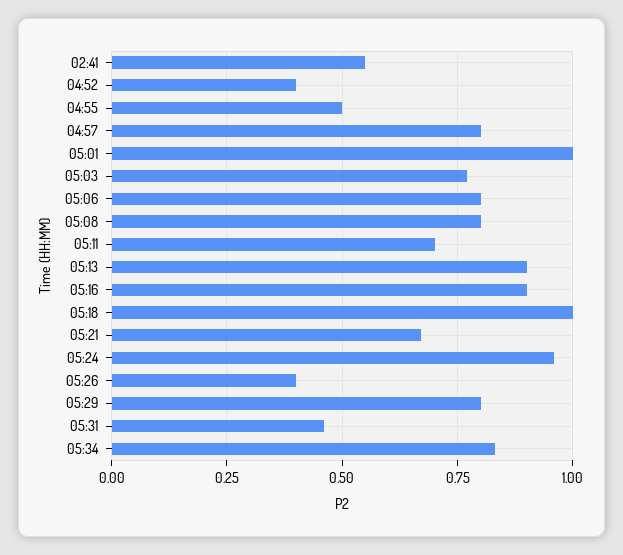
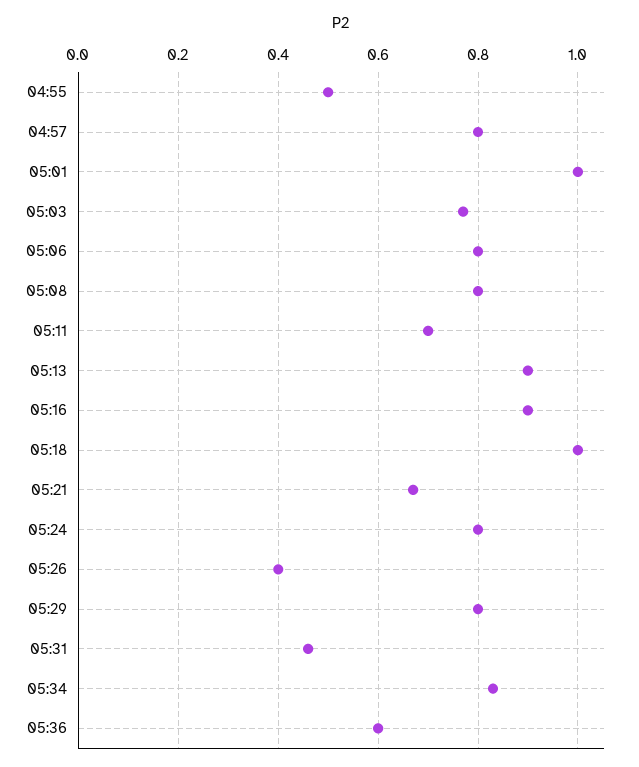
02:41: 0.55 -> none
04:52: 0.4 -> none
05:24: 0.95 -> 0.8
05:36: none -> 0.6

